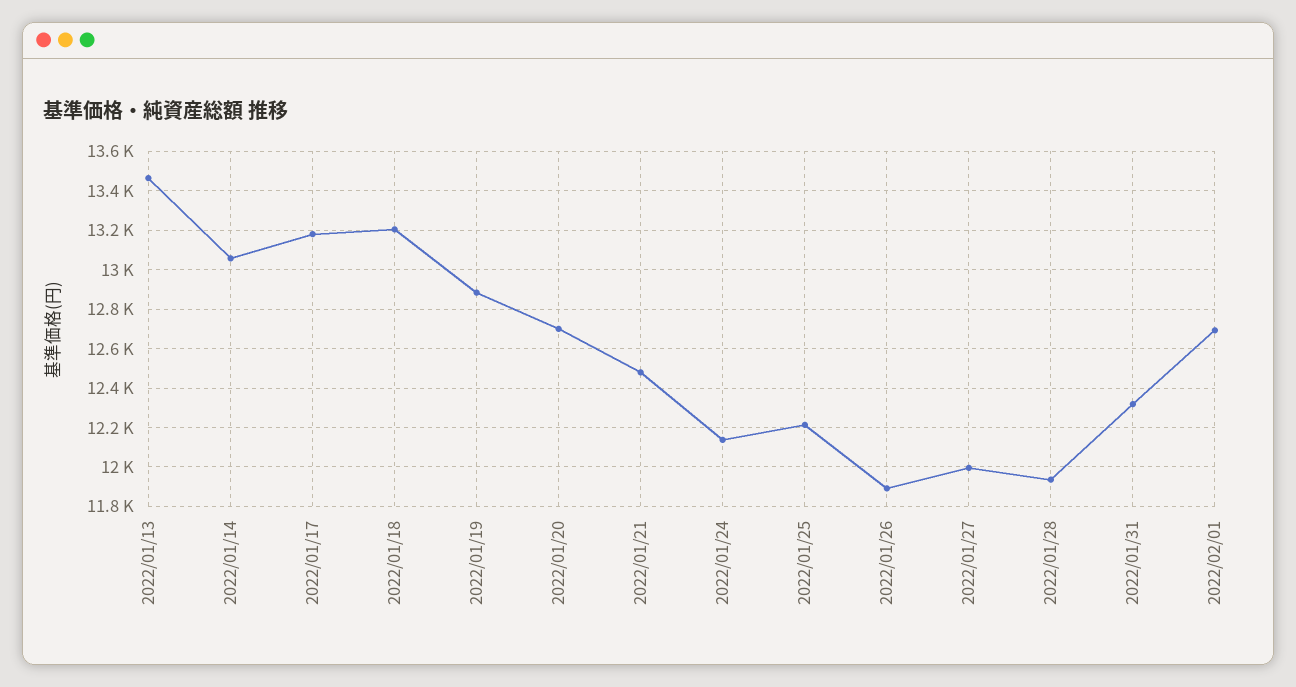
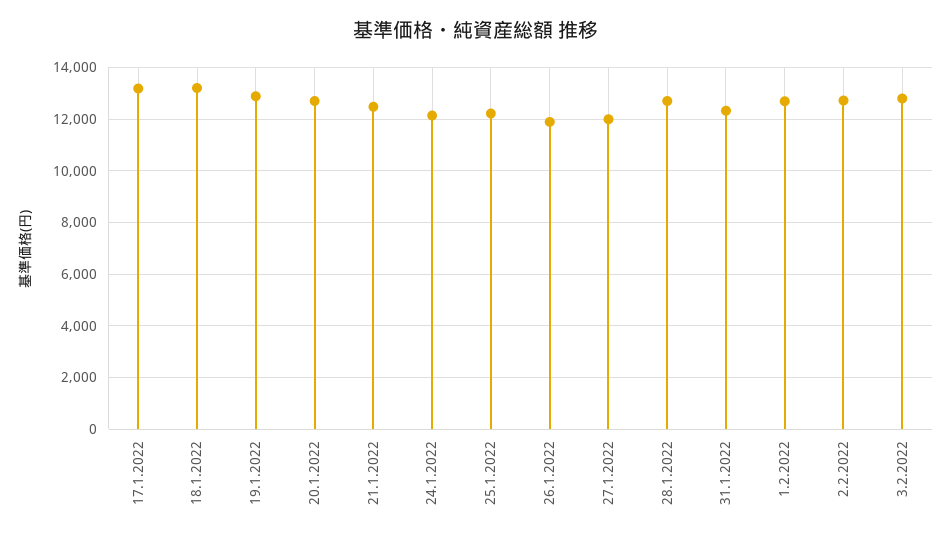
2022/01/13: 13450 -> none
2022/01/14: 13050 -> none
2022/01/28: 11950 -> 12750
2.2.2022: none -> 12750
3.2.2022: none -> 12750

